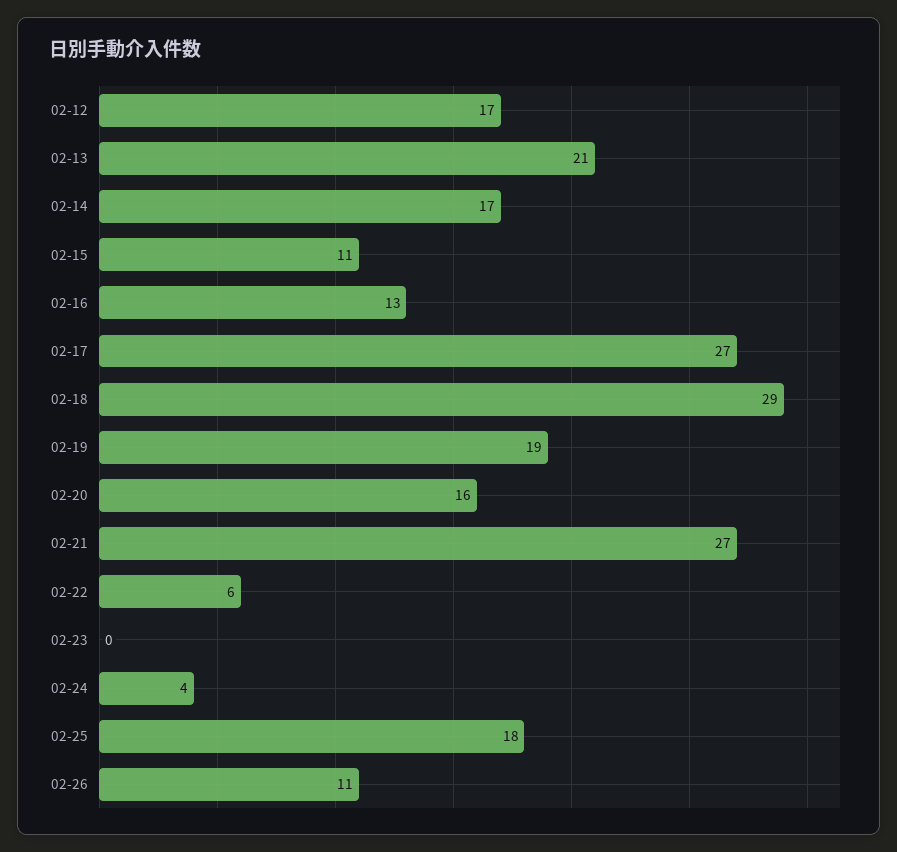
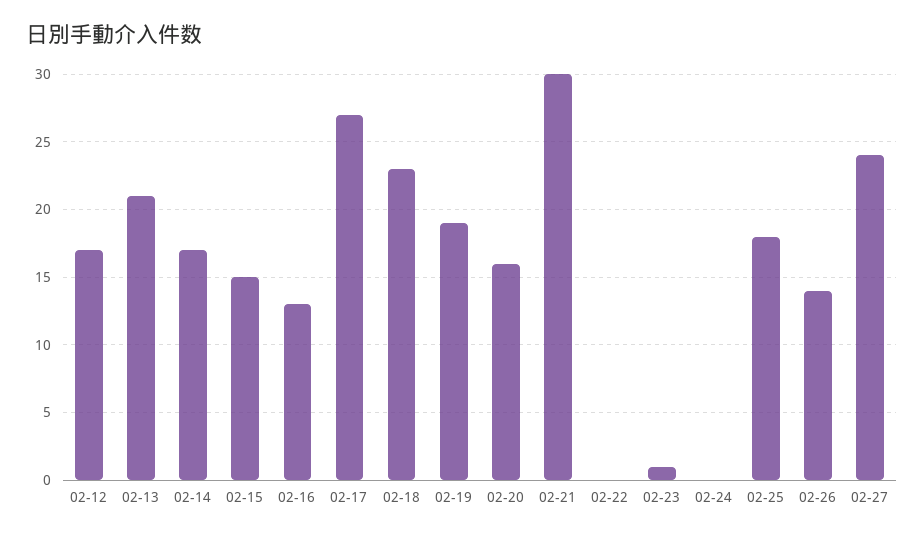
02-15: 11 -> 15
02-18: 29 -> 23
02-21: 27 -> 30
02-22: 6 -> 0
02-23: 0 -> 1
02-24: 4 -> 0
02-26: 11 -> 14
02-27: none -> 24

